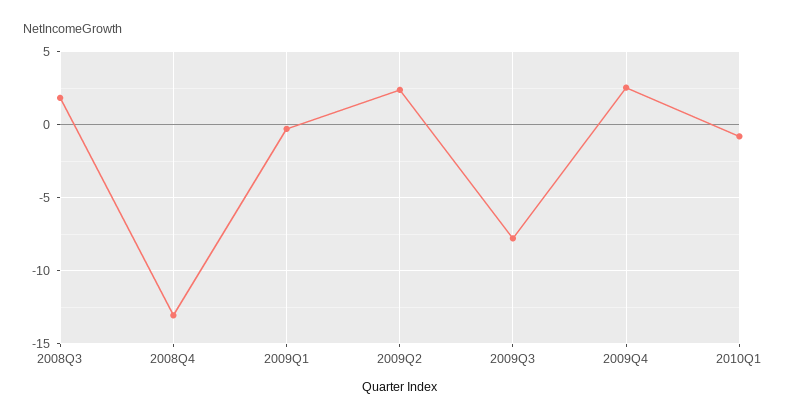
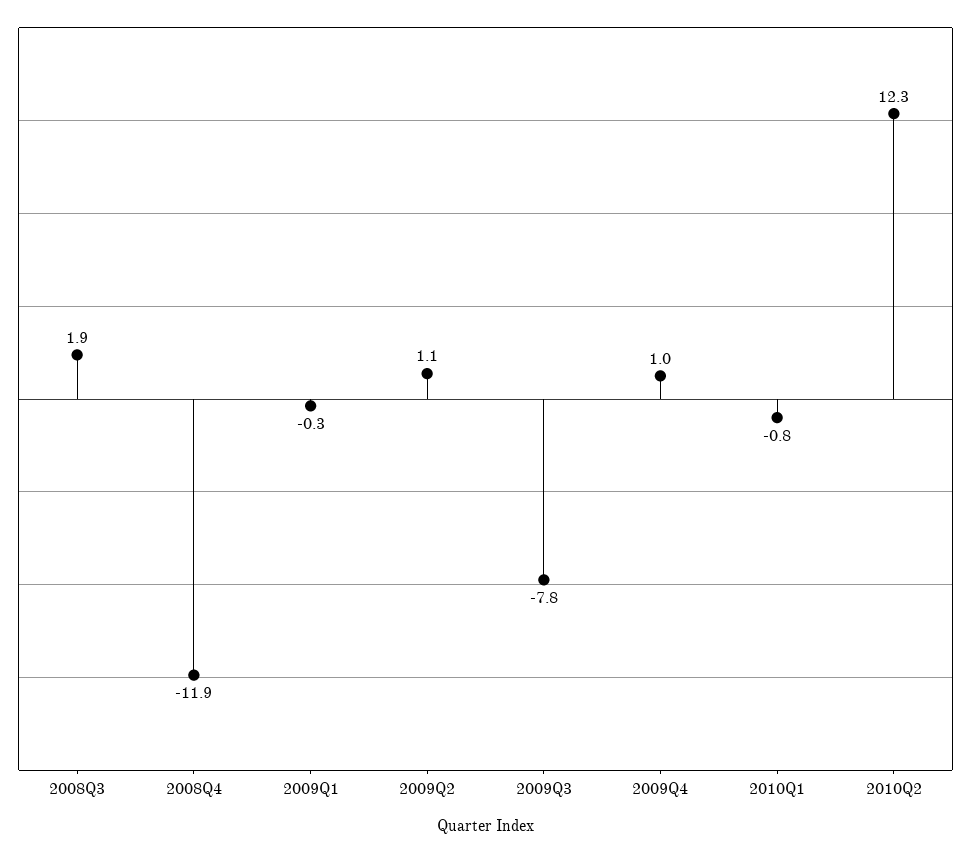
2008Q4: -13 -> -11.9
2009Q2: 2.5 -> 1.1
2009Q4: 2.5 -> 1
2010Q2: none -> 12.3

